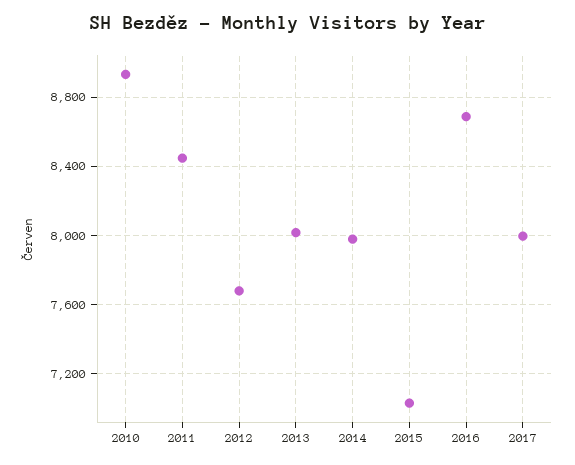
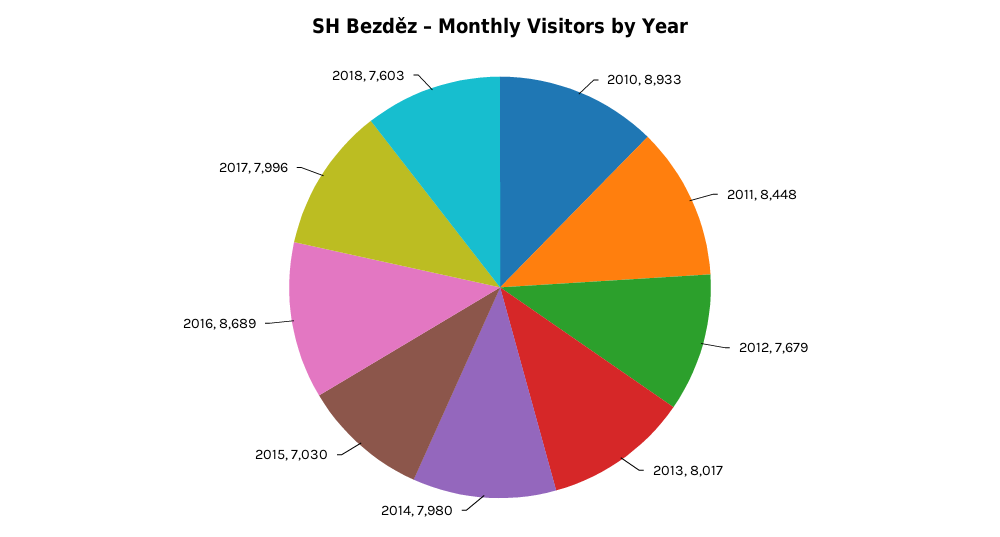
2018: none -> 7603

